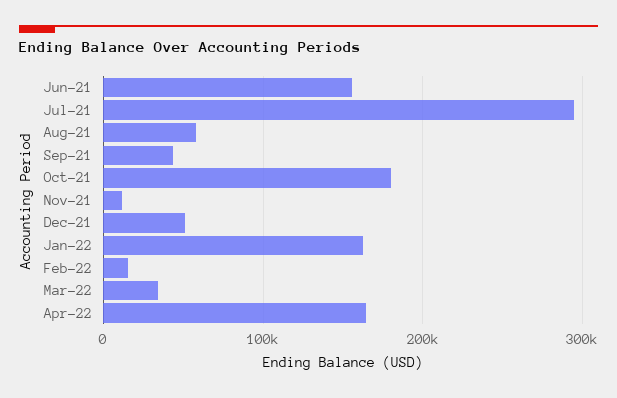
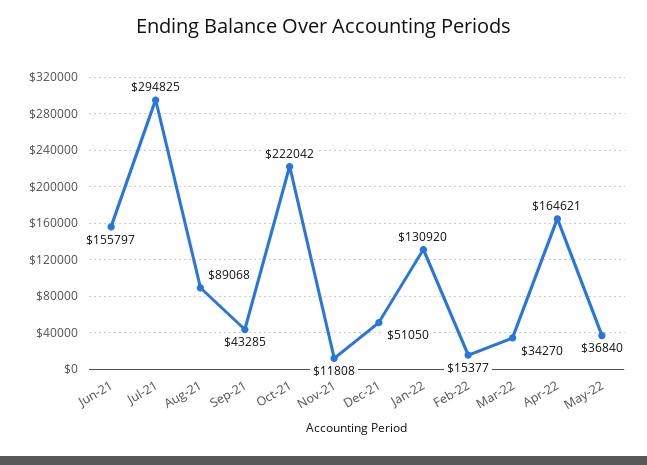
Aug-21: 60000 -> 89068
Oct-21: 180000 -> 222042
Jan-22: 160000 -> 130920
May-22: none -> 36840

